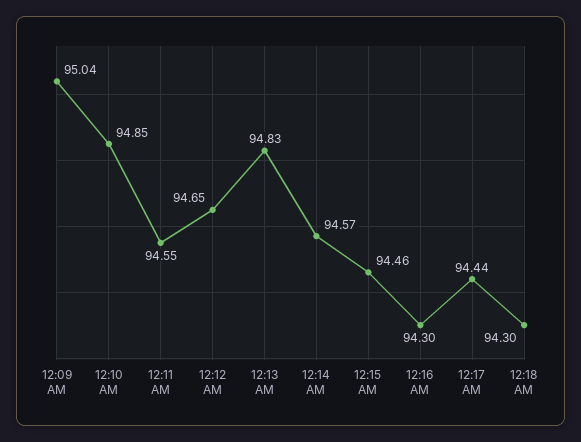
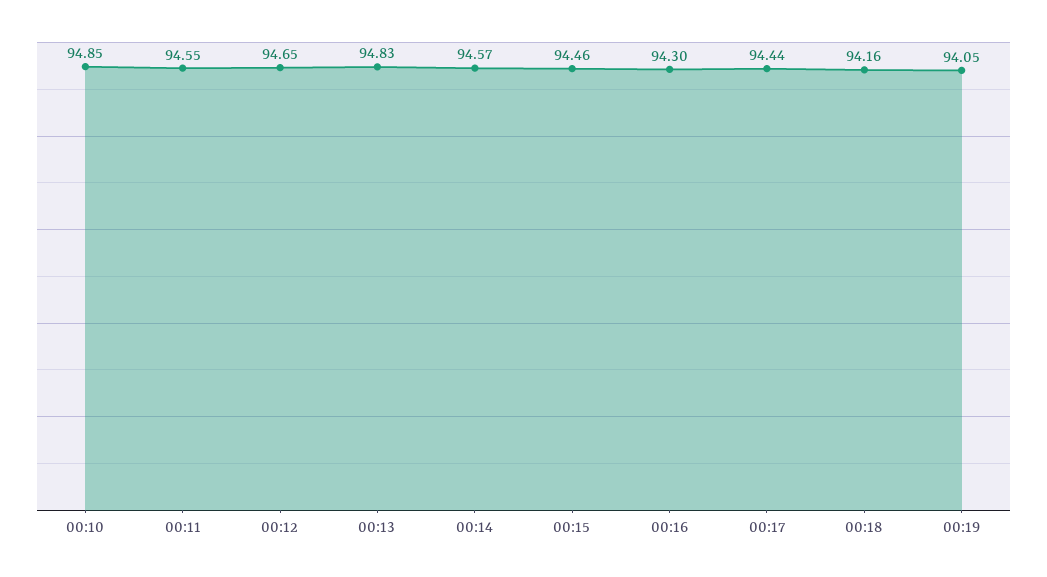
12:09 AM: 95.04 -> none
12:18 AM: 94.3 -> 94.16
00:19: none -> 94.05

